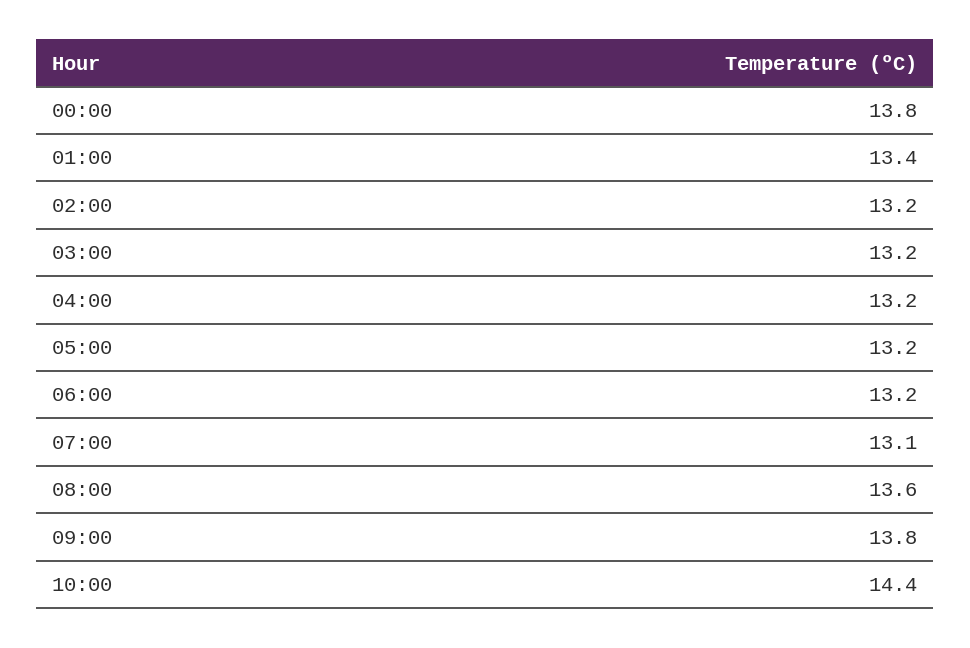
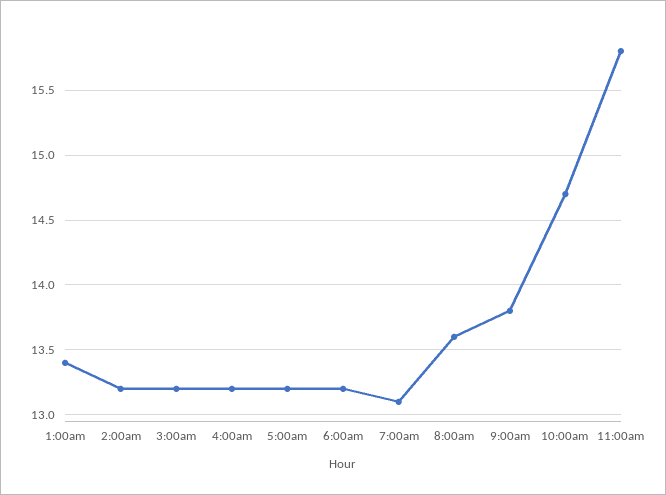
00:00: 13.8 -> none
10:00: 14.4 -> 14.7
11:00am: none -> 15.8

